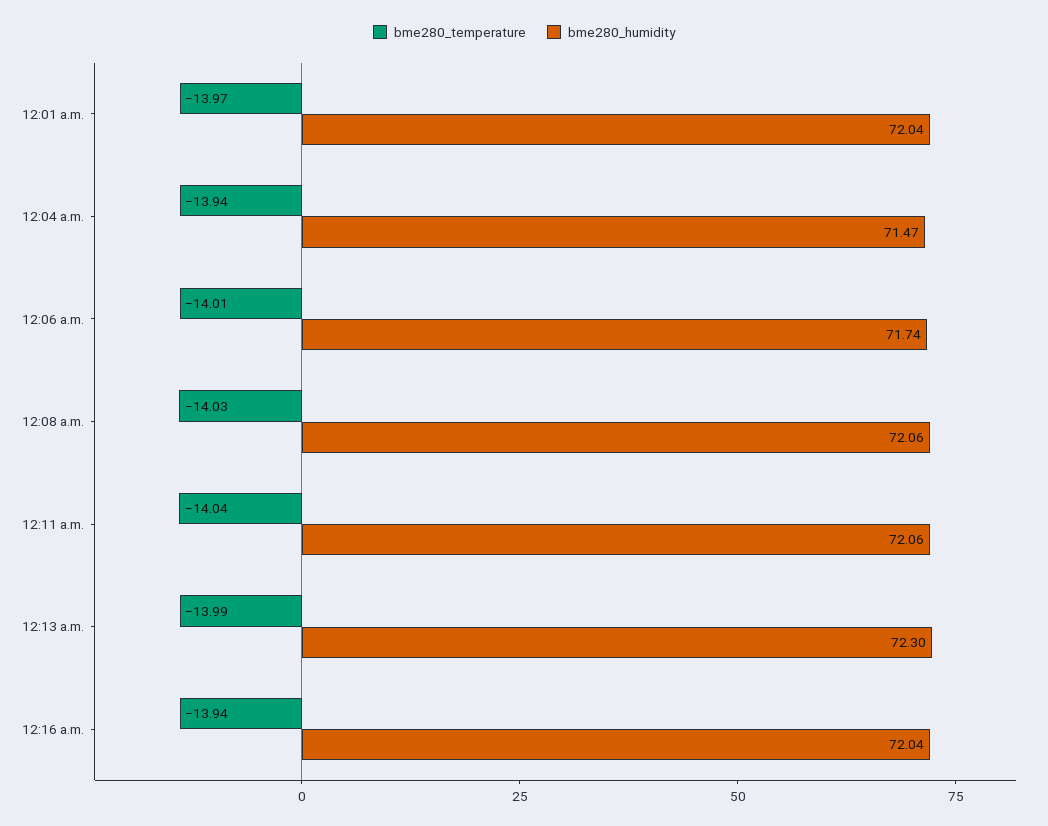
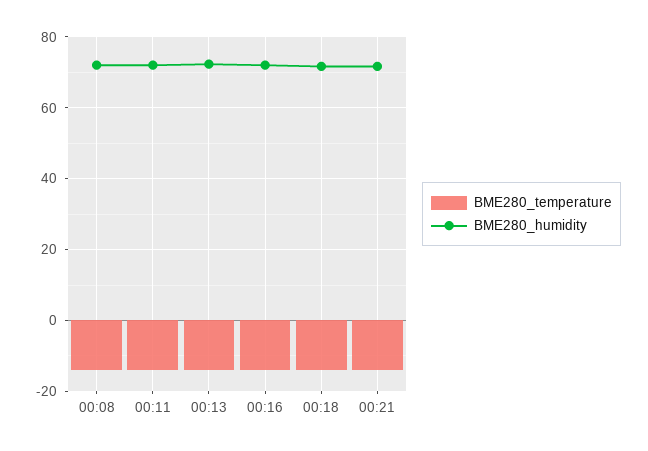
bme280_temperature, 12:01 a.m.: -13.97 -> none
bme280_humidity, 12:01 a.m.: 72.04 -> none
bme280_temperature, 12:04 a.m.: -13.94 -> none
bme280_humidity, 12:04 a.m.: 71.47 -> none
bme280_temperature, 12:06 a.m.: -14.01 -> none
bme280_humidity, 12:06 a.m.: 71.74 -> none
bme280_temperature, 00:18: none -> -14
bme280_humidity, 00:18: none -> 72
bme280_temperature, 00:21: none -> -14
bme280_humidity, 00:21: none -> 72

